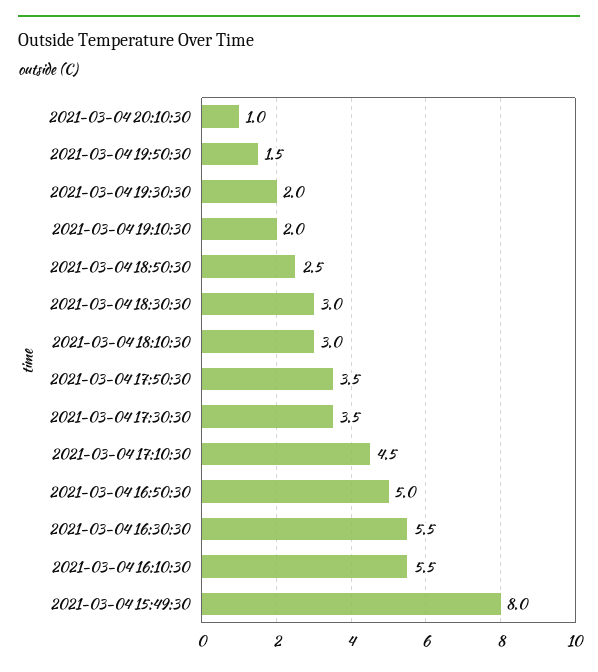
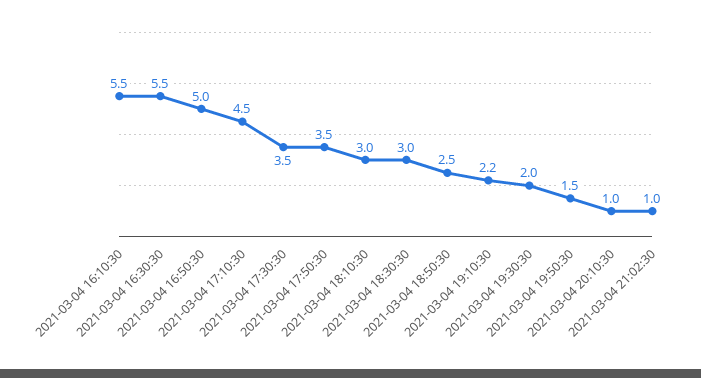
2021-03-04 19:10:30: 2 -> 2.2
2021-03-04 15:49:30: 8 -> none
2021-03-04 21:02:30: none -> 1

